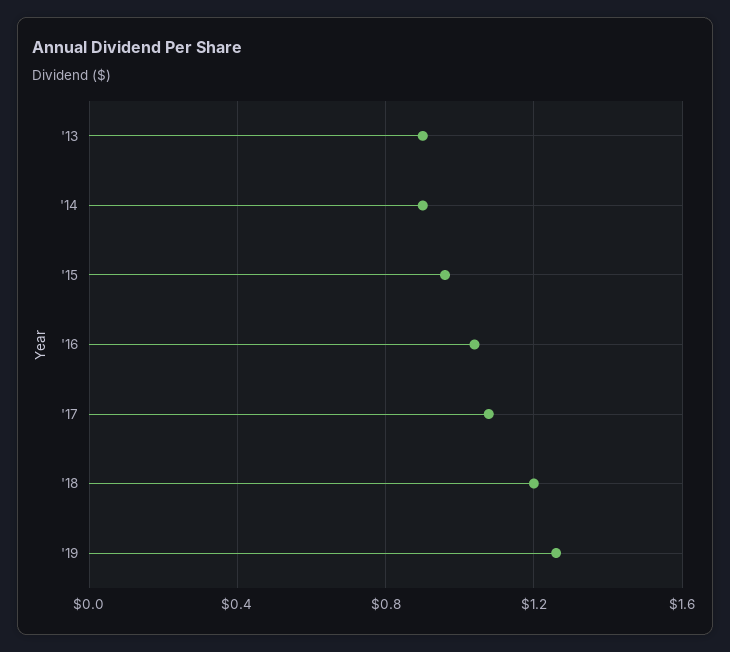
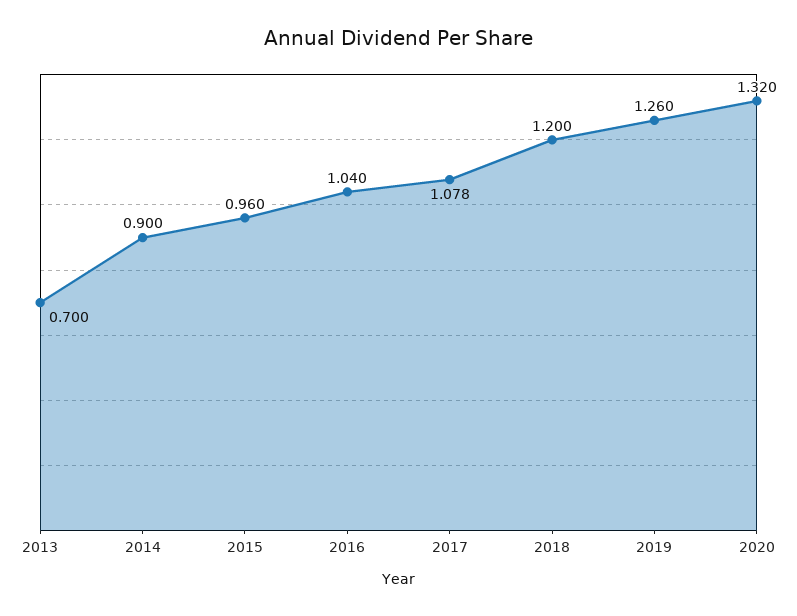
'13: 0.9 -> 0.7
2020: none -> 1.32

